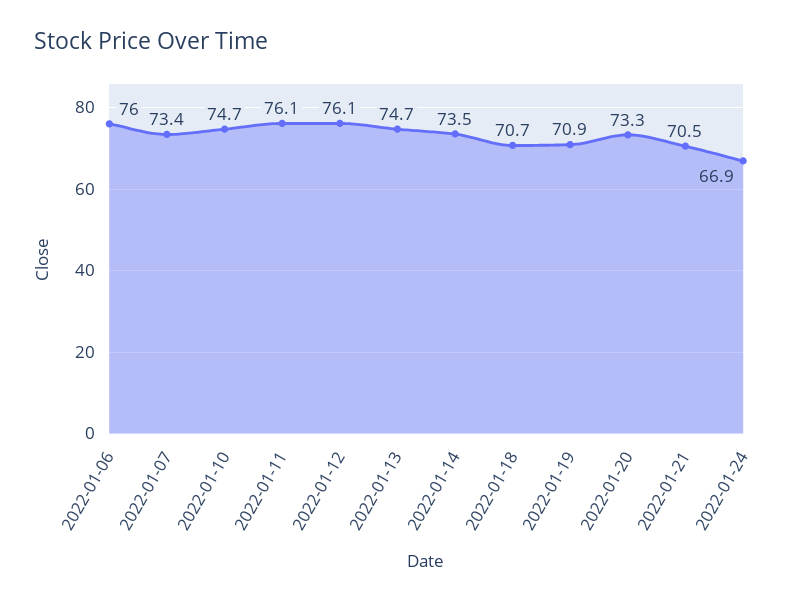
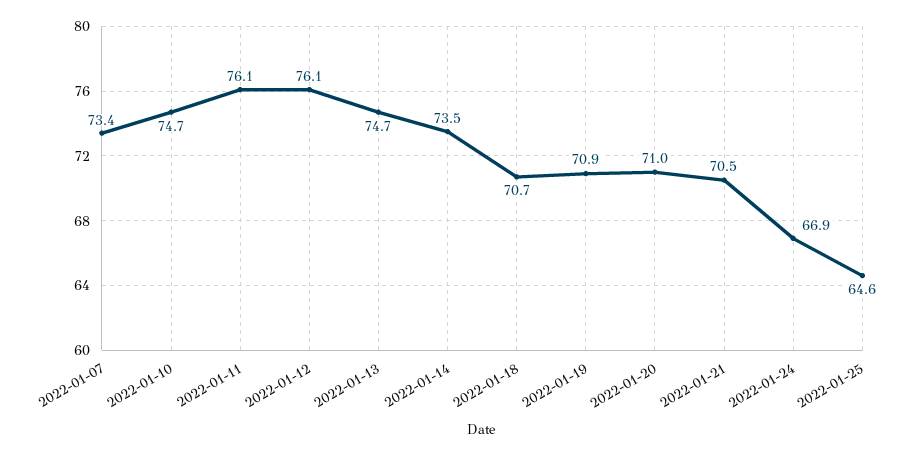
2022-01-06: 76 -> none
2022-01-20: 73.3 -> 71
2022-01-25: none -> 64.6

